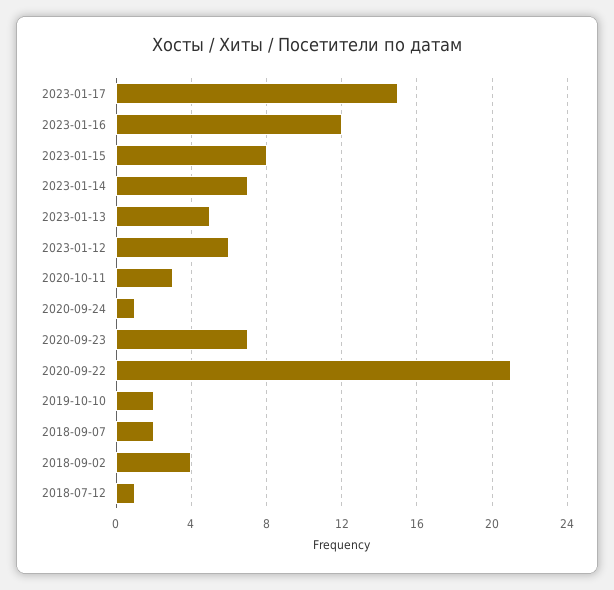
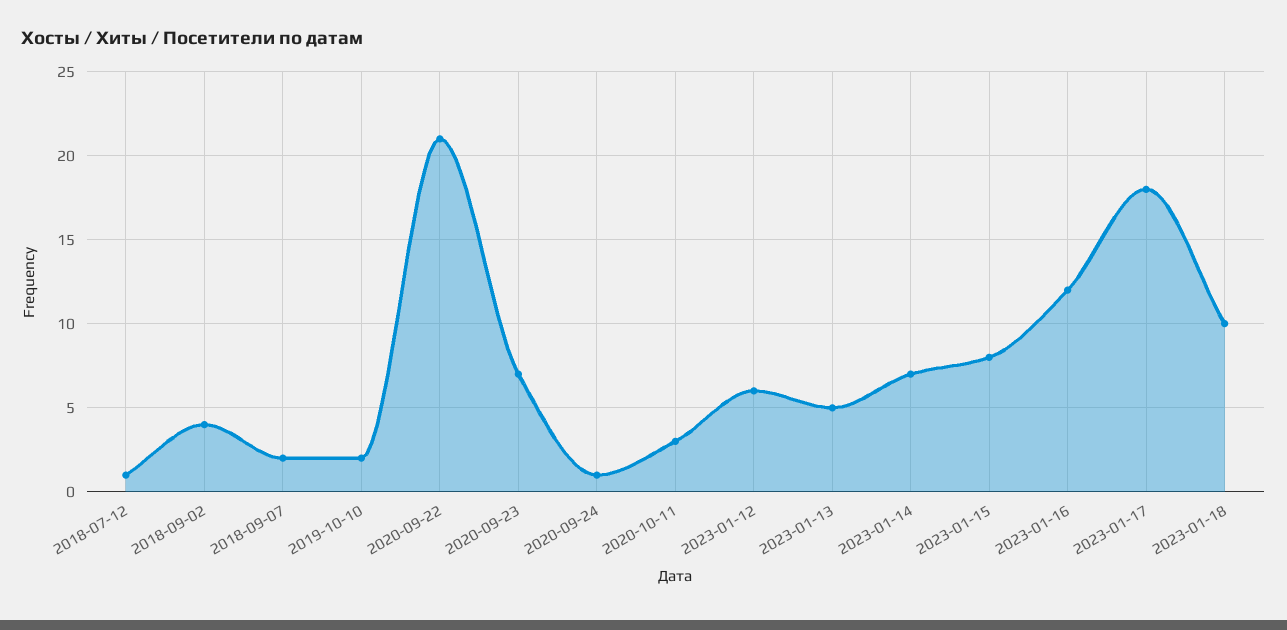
2023-01-17: 15 -> 18
2023-01-18: none -> 10

